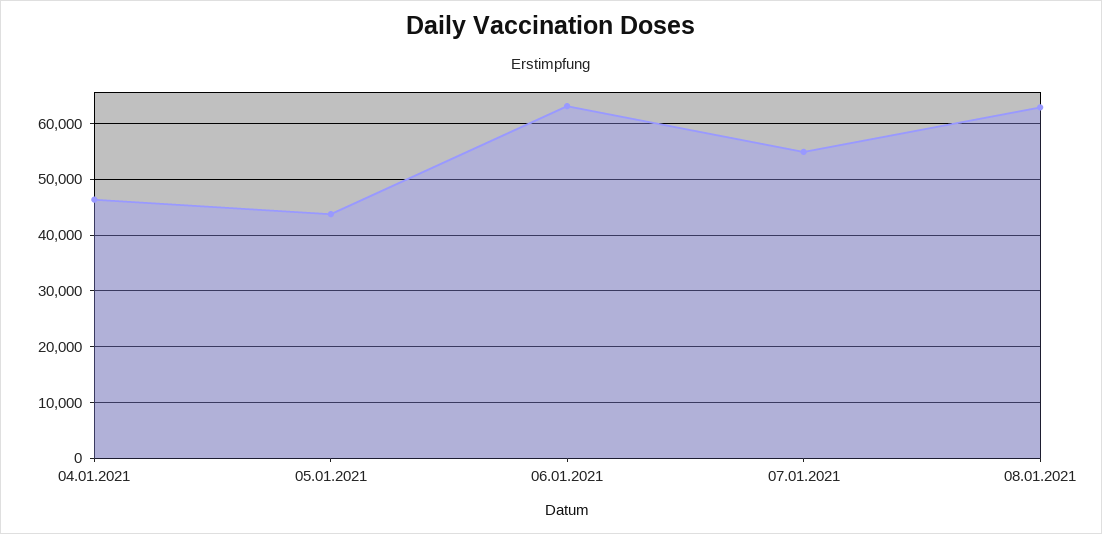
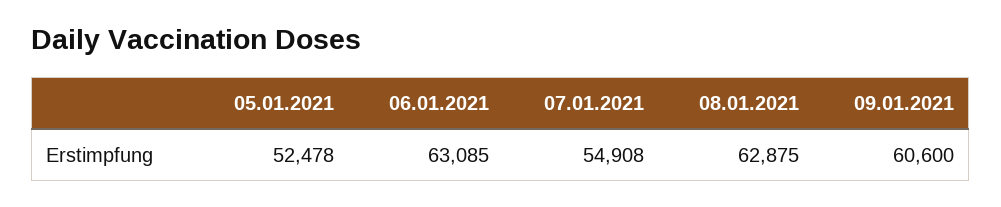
04.01.2021: 46000 -> none
05.01.2021: 44000 -> 52478
09.01.2021: none -> 60600

